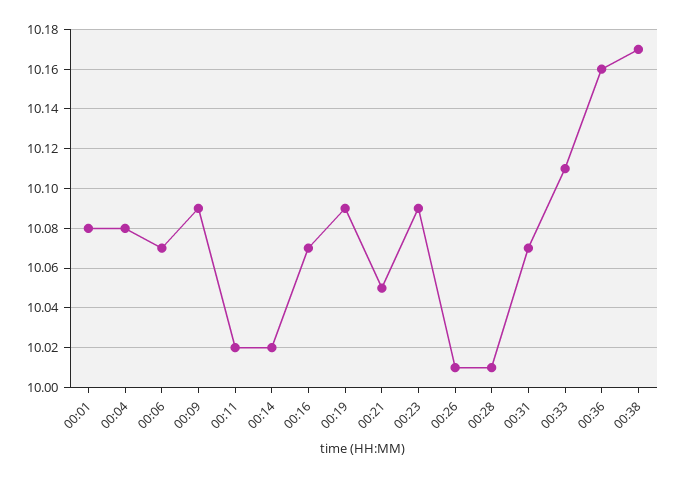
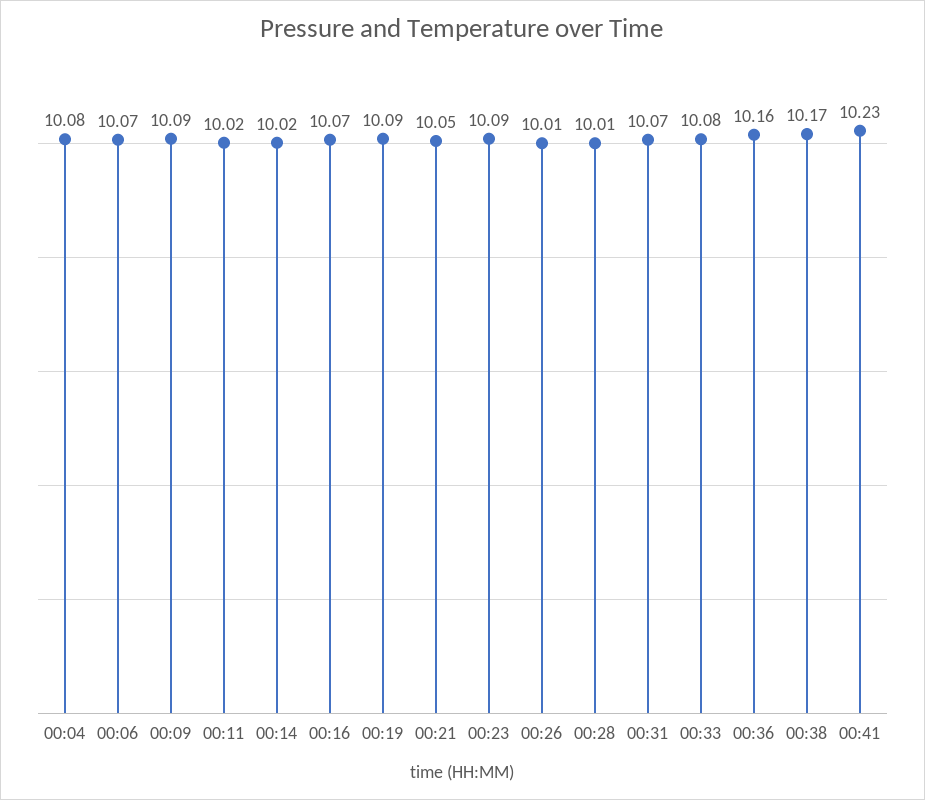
00:01: 10.08 -> none
00:33: 10.11 -> 10.08
00:41: none -> 10.23

